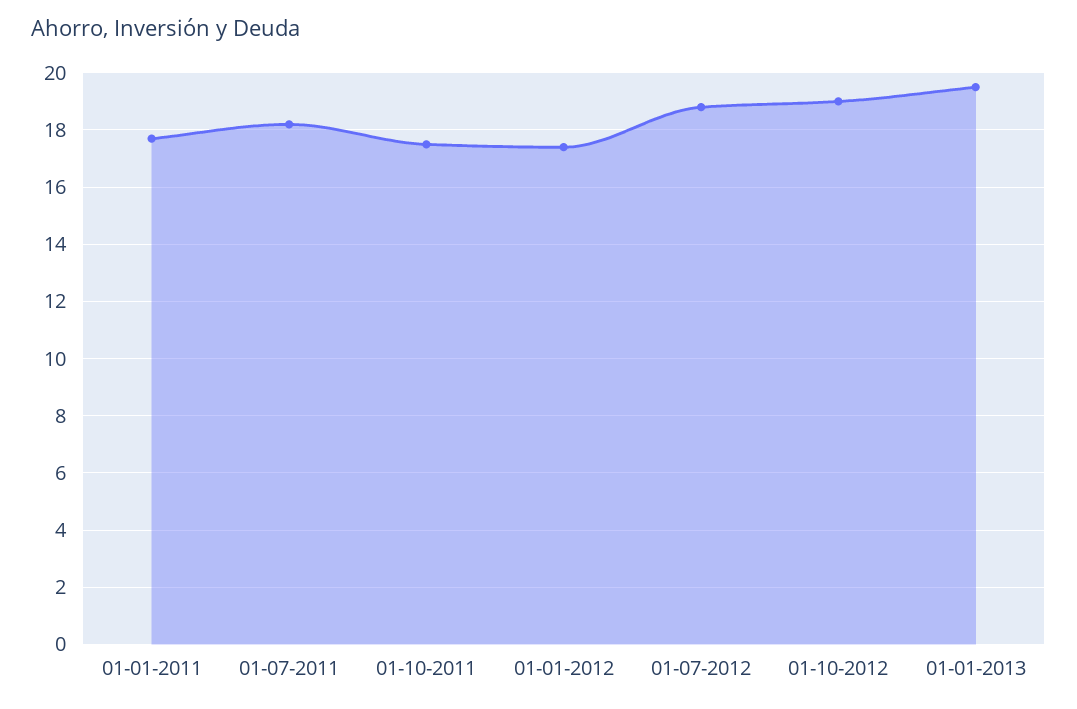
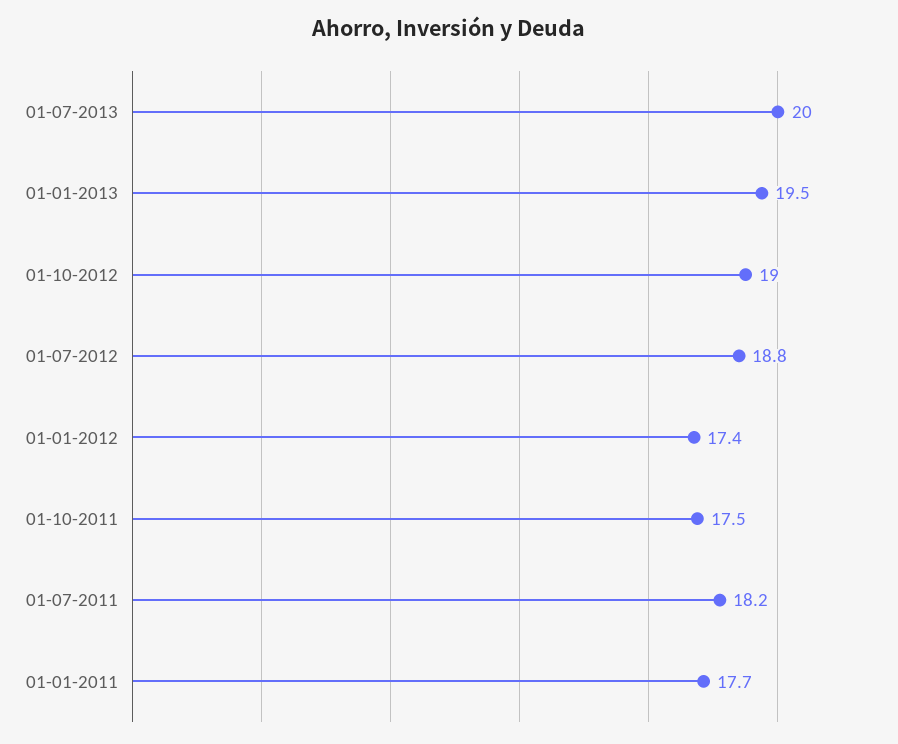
01-07-2013: none -> 20

